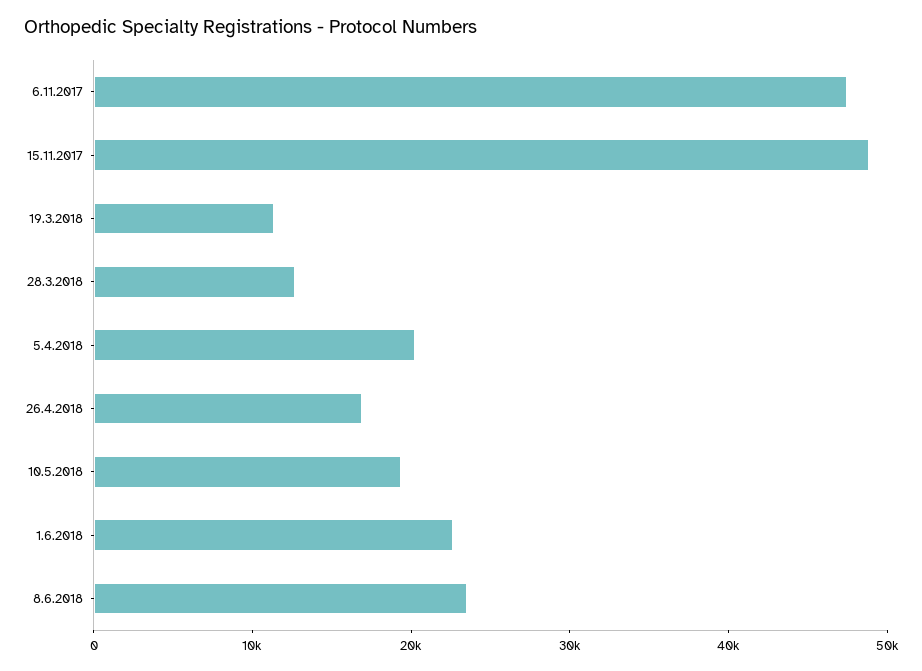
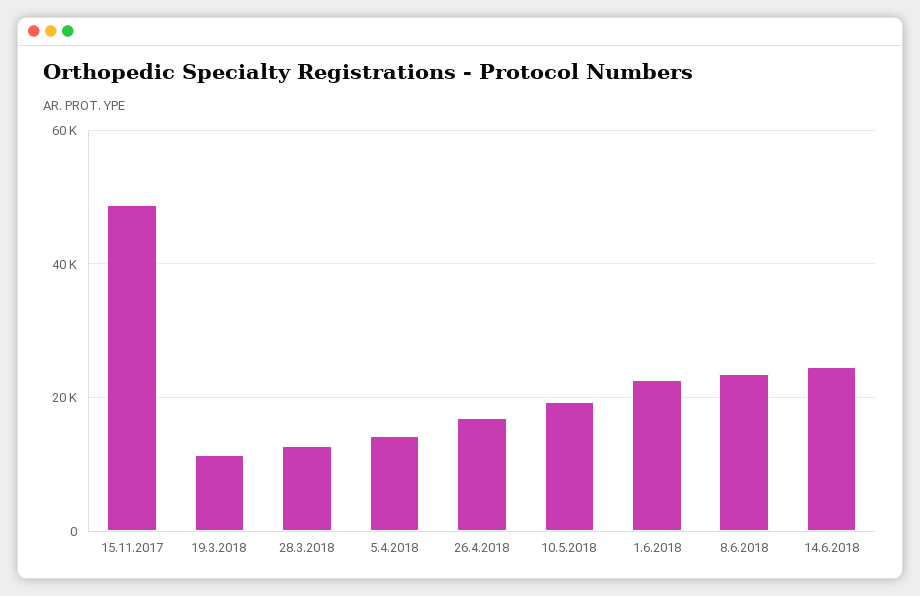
6.11.2017: 48000 -> none
5.4.2018: 20000 -> 14000
14.6.2018: none -> 24000

